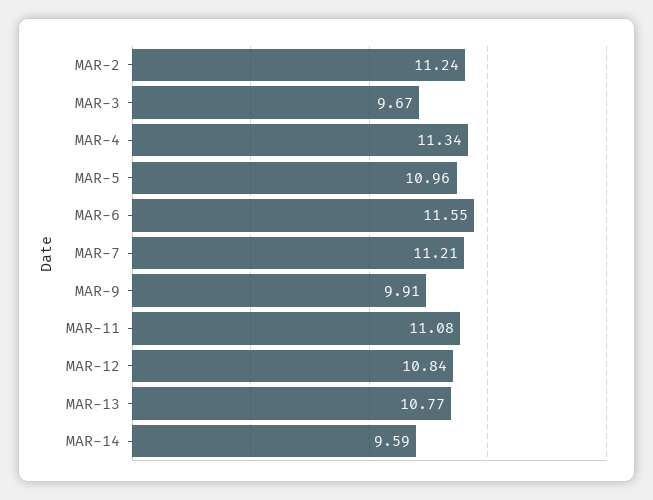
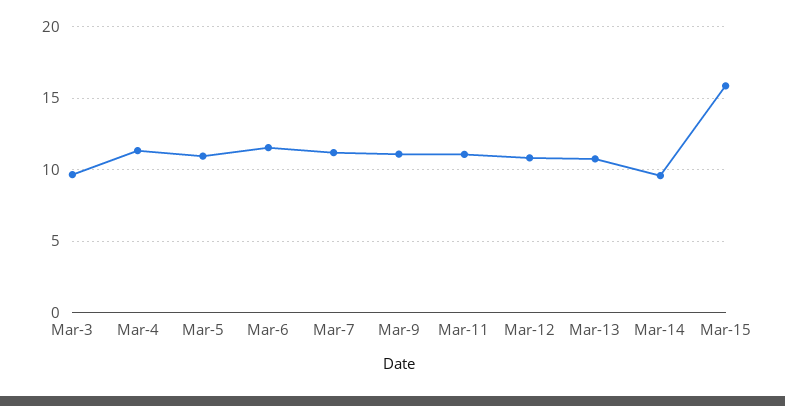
MAR-2: 11.24 -> none
MAR-9: 9.91 -> 11
Mar-15: none -> 16

